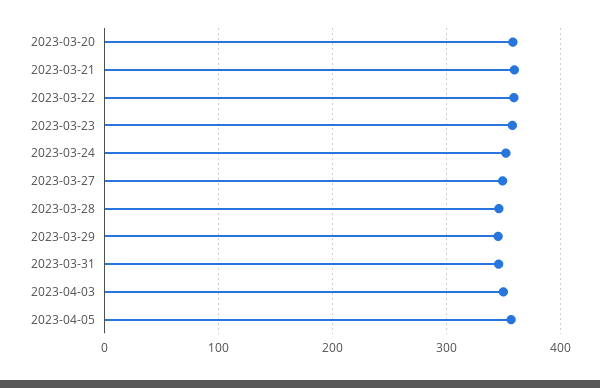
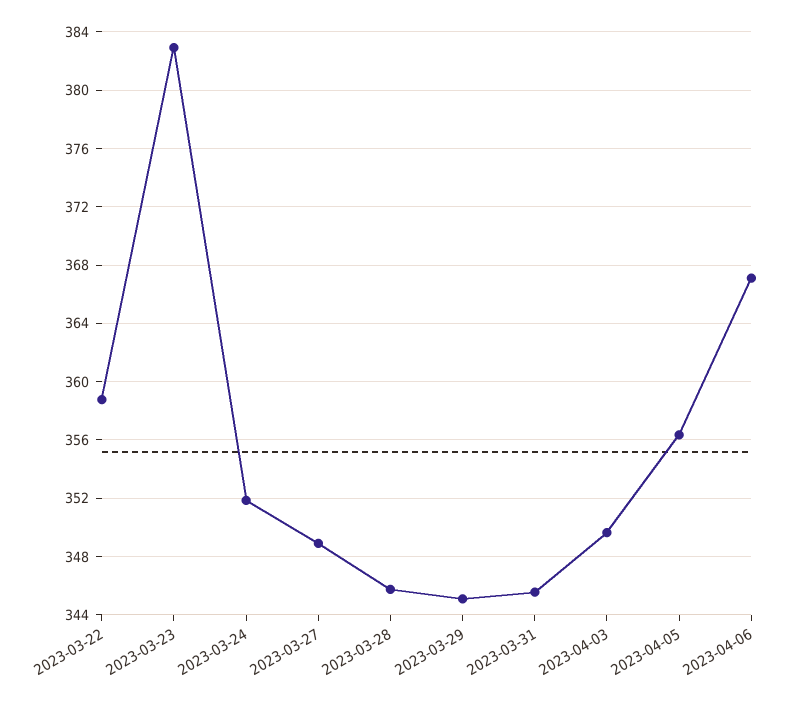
2023-03-20: 360 -> none
2023-03-21: 360 -> none
2023-03-23: 360 -> 383
2023-04-06: none -> 367

